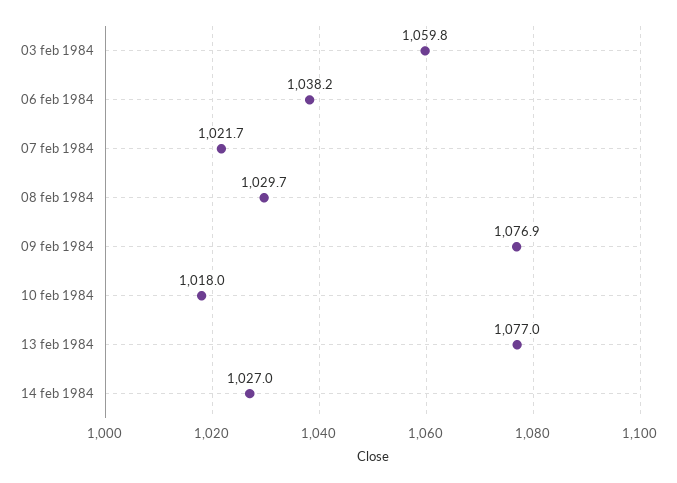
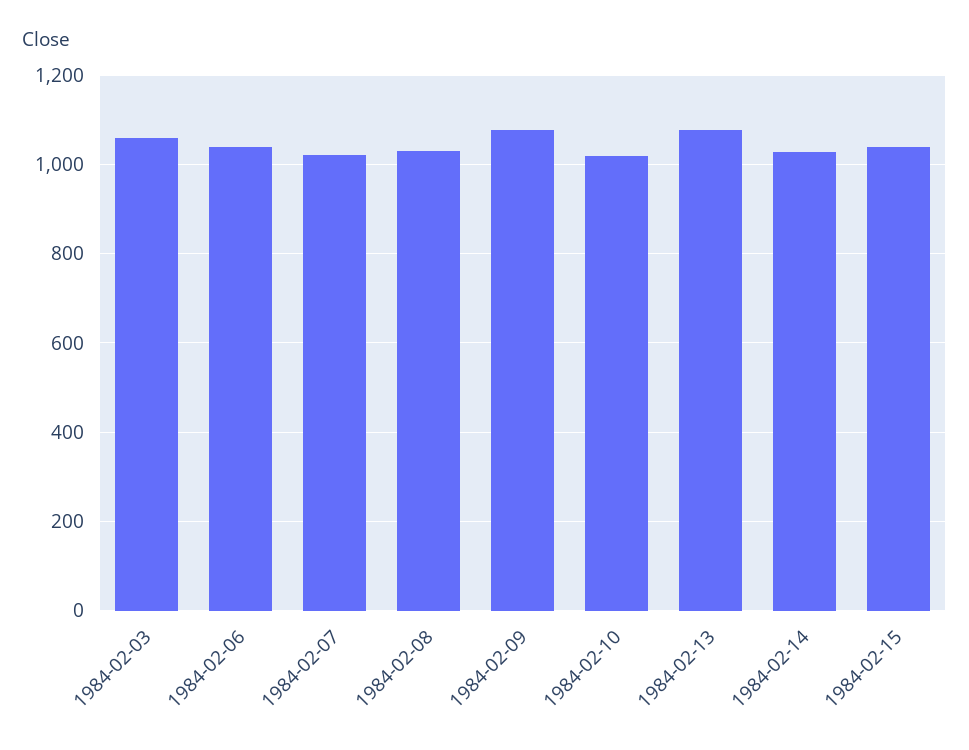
1984-02-15: none -> 1040

